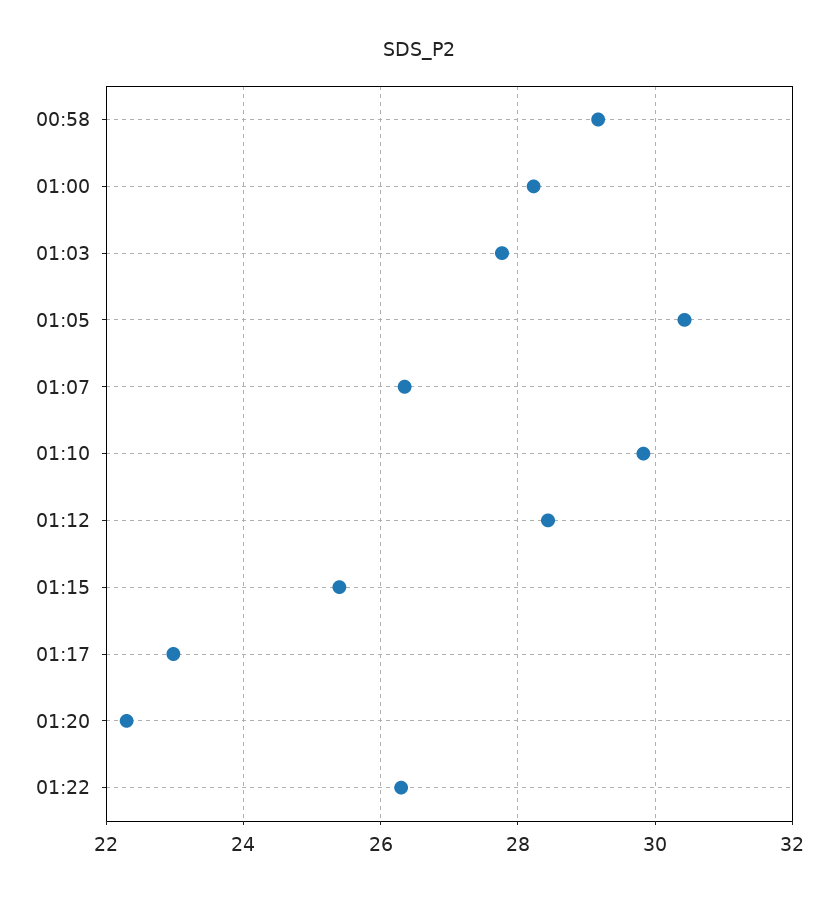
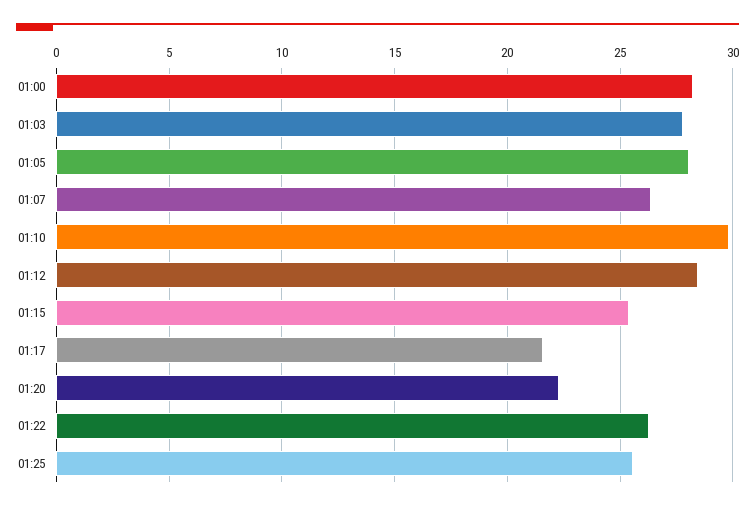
00:58: 29.2 -> none
01:05: 30.4 -> 28
01:17: 23 -> 21.5
01:25: none -> 25.5

